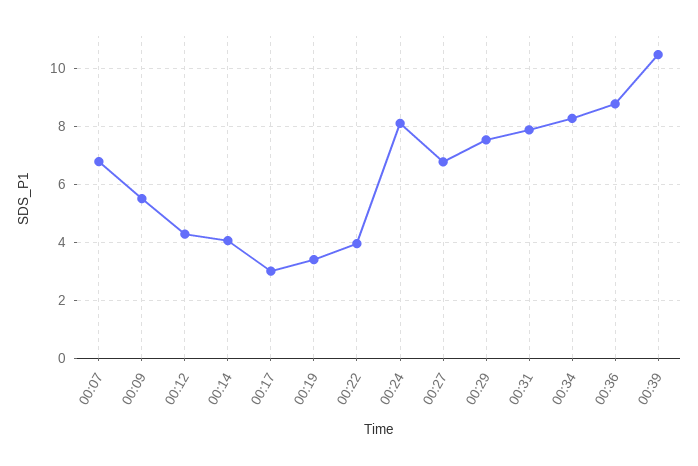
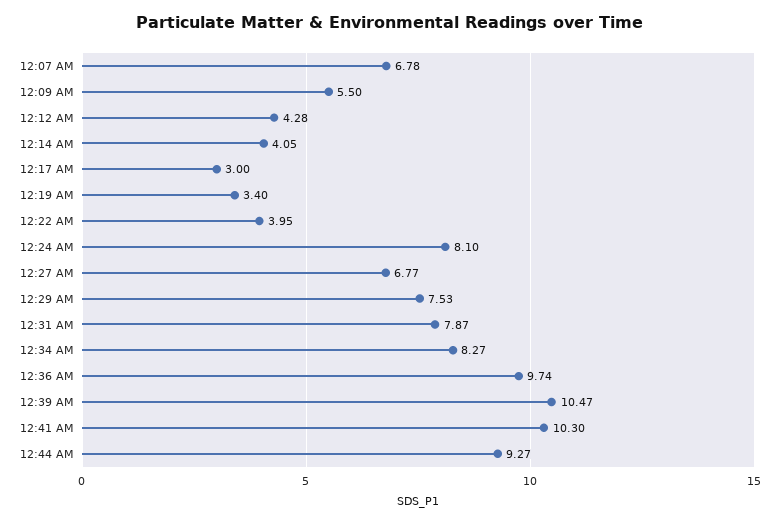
00:36: 8.75 -> 9.74
12:41 AM: none -> 10.3
12:44 AM: none -> 9.27

